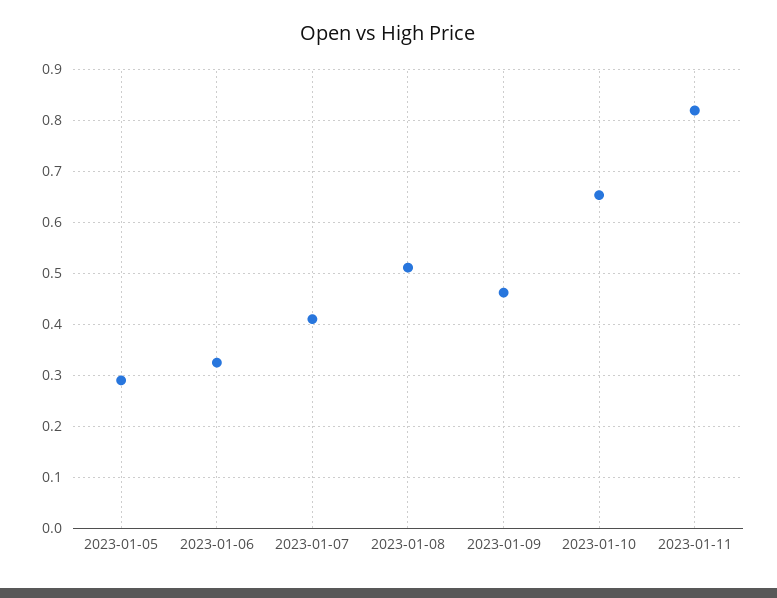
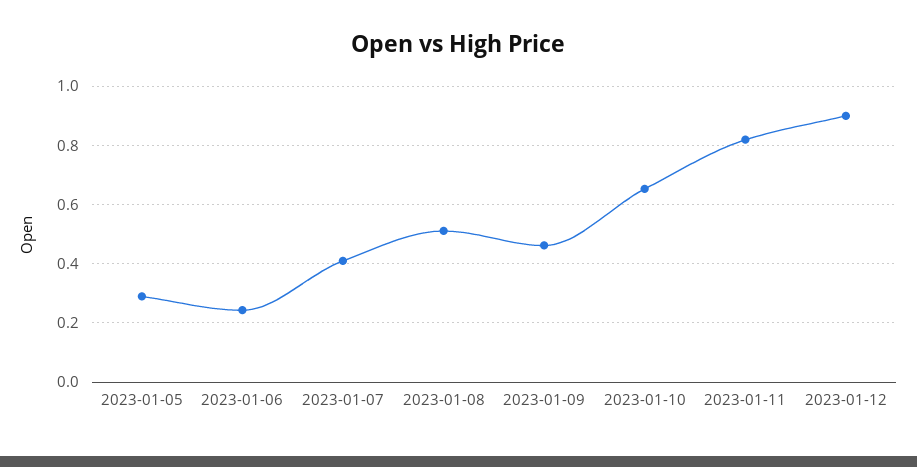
2023-01-06: 0.32 -> 0.25
2023-01-12: none -> 0.9

